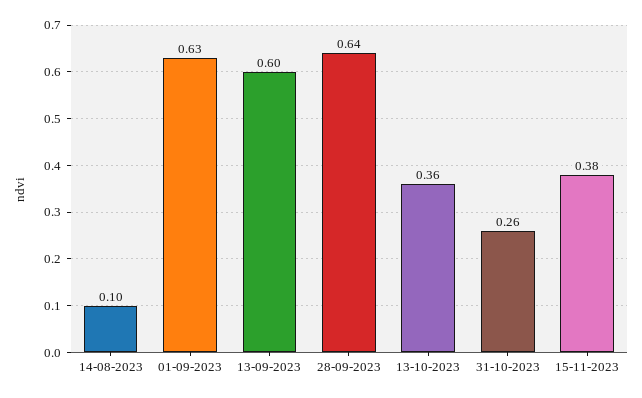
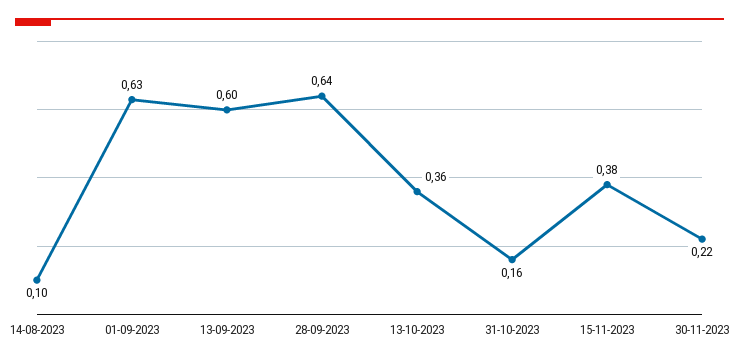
31-10-2023: 0.26 -> 0.16
30-11-2023: none -> 0.22

